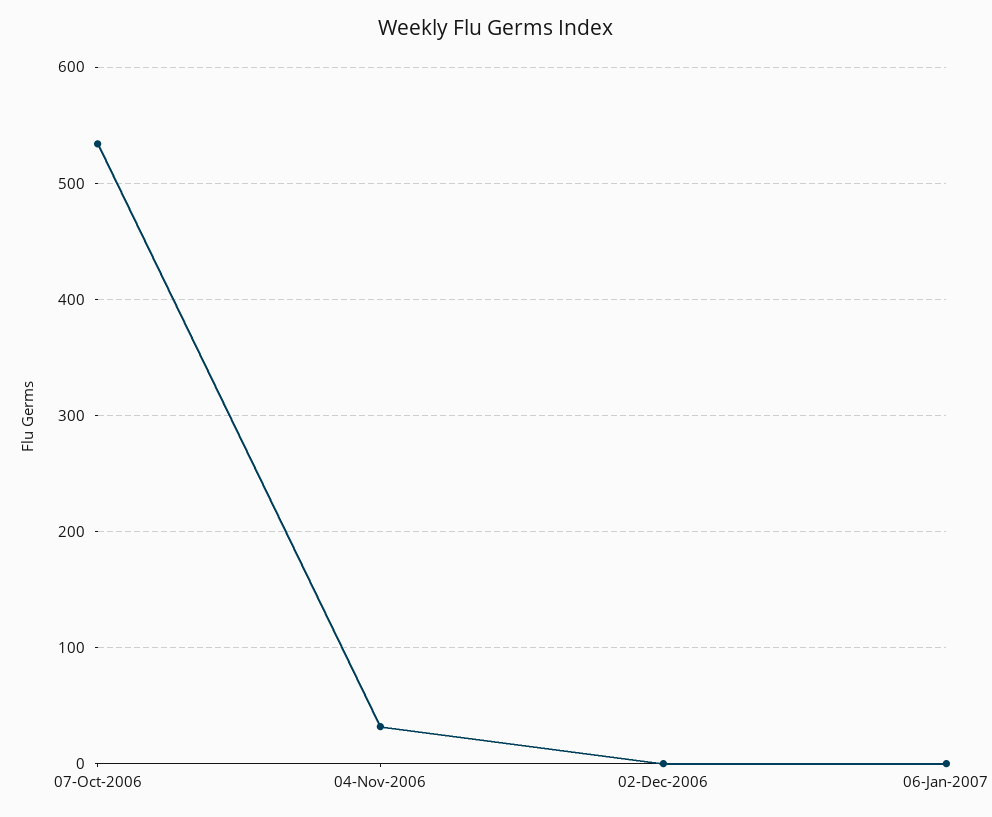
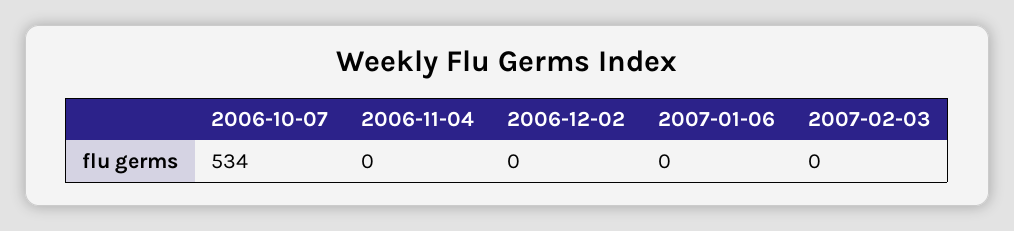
04-Nov-2006: 30 -> 0
2007-02-03: none -> 0

